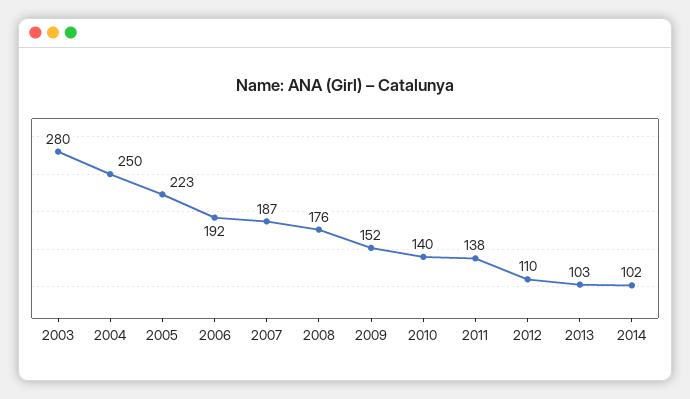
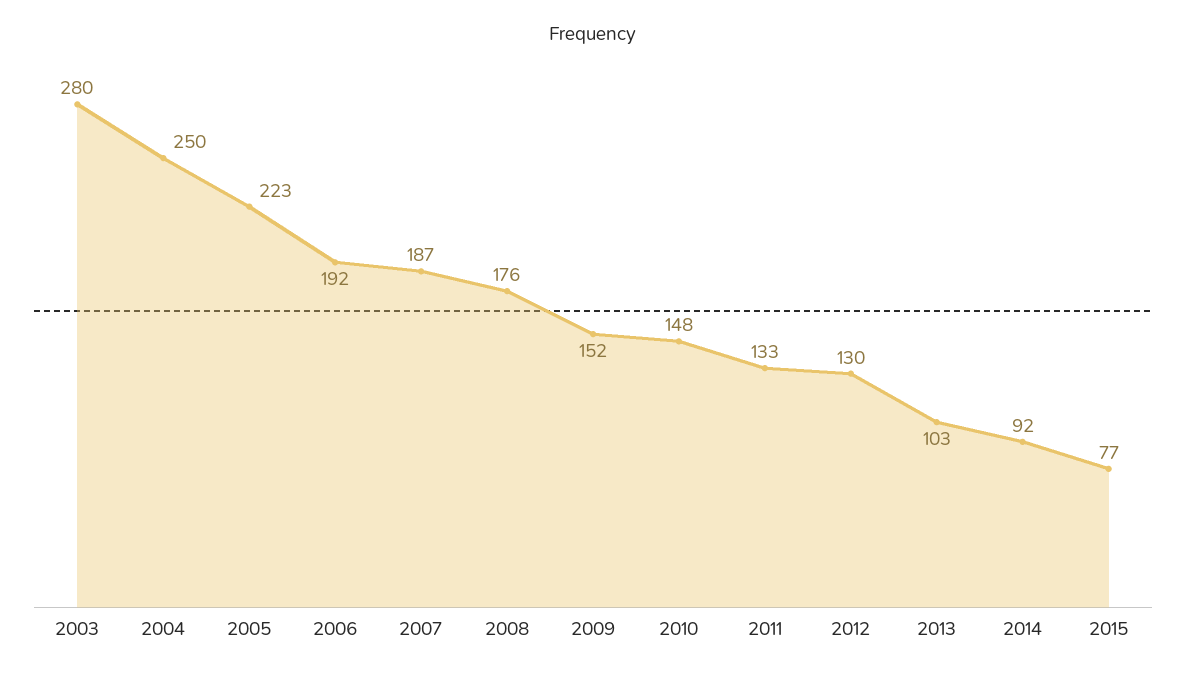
2010: 140 -> 148
2011: 138 -> 133
2012: 110 -> 130
2014: 102 -> 92
2015: none -> 77

